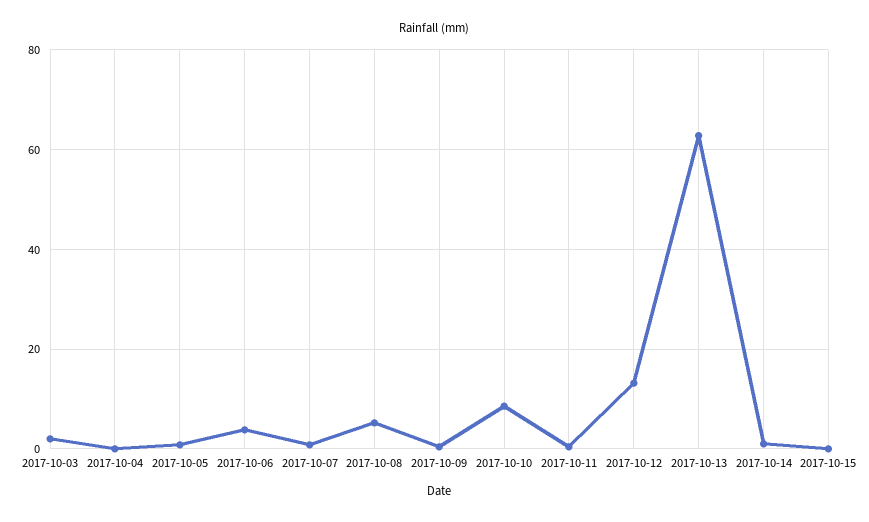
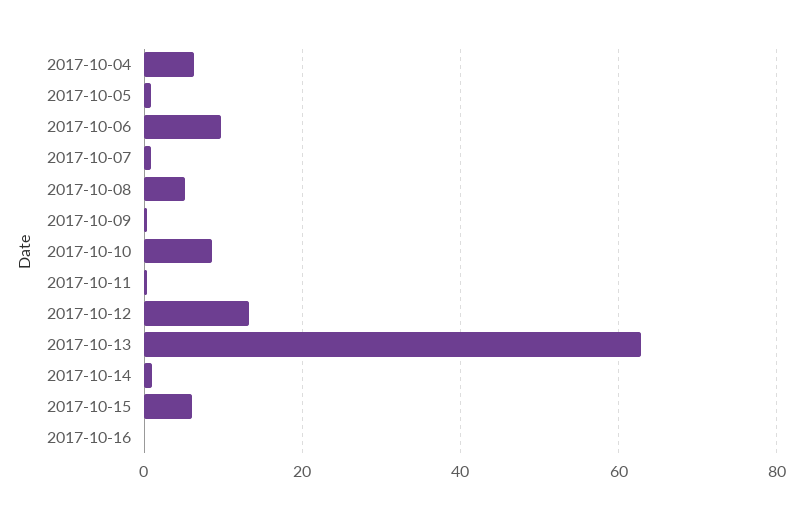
2017-10-03: 2 -> none
2017-10-04: 0 -> 6
2017-10-06: 4 -> 10
2017-10-15: 0 -> 6
2017-10-16: none -> 0

